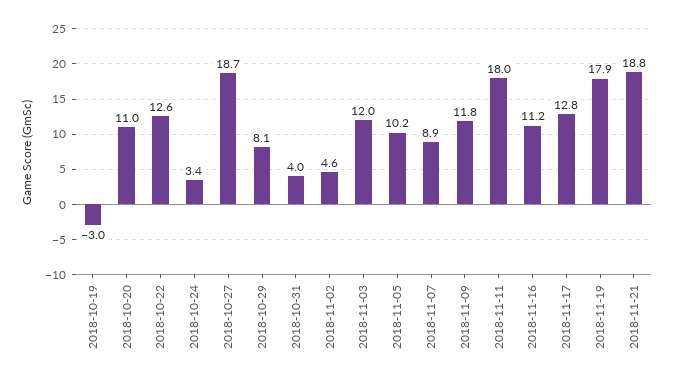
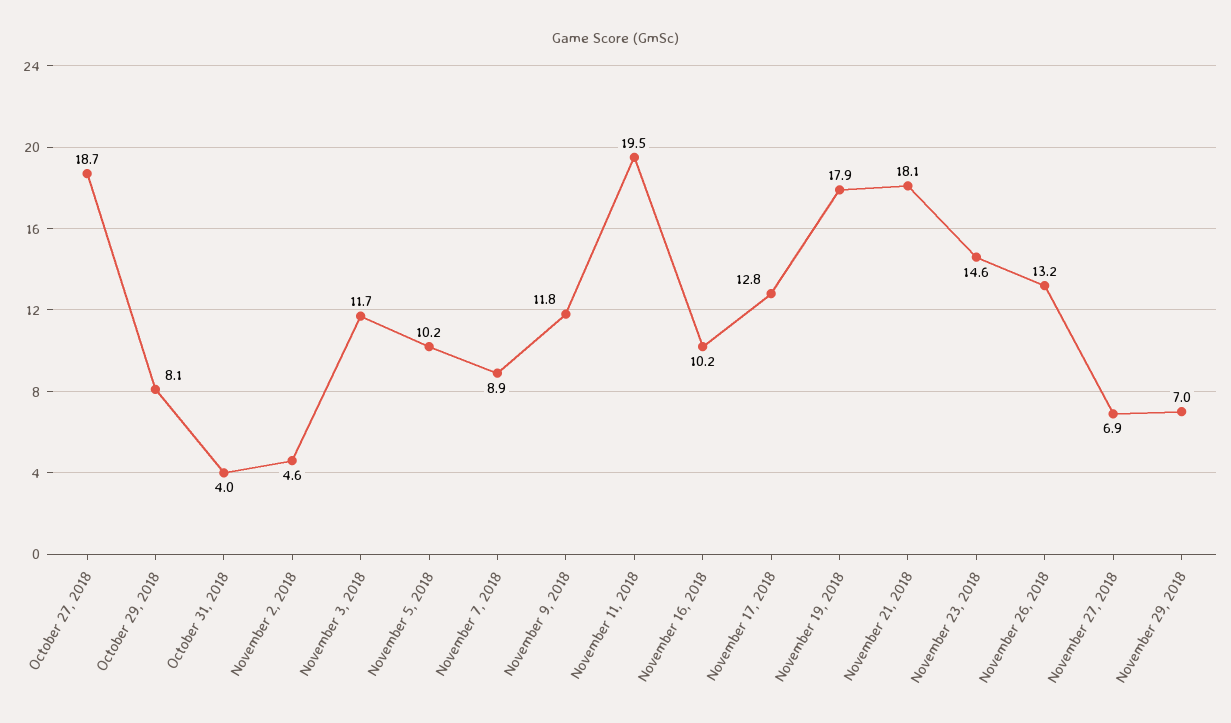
2018-10-19: -3 -> none
2018-10-20: 11 -> none
2018-10-22: 12.6 -> none
2018-10-24: 3.4 -> none
2018-11-03: 12 -> 11.7
2018-11-11: 18 -> 19.5
2018-11-16: 11.2 -> 10.2
2018-11-21: 18.8 -> 18.1
November 23, 2018: none -> 14.6
November 26, 2018: none -> 13.2
November 27, 2018: none -> 6.9
November 29, 2018: none -> 7

